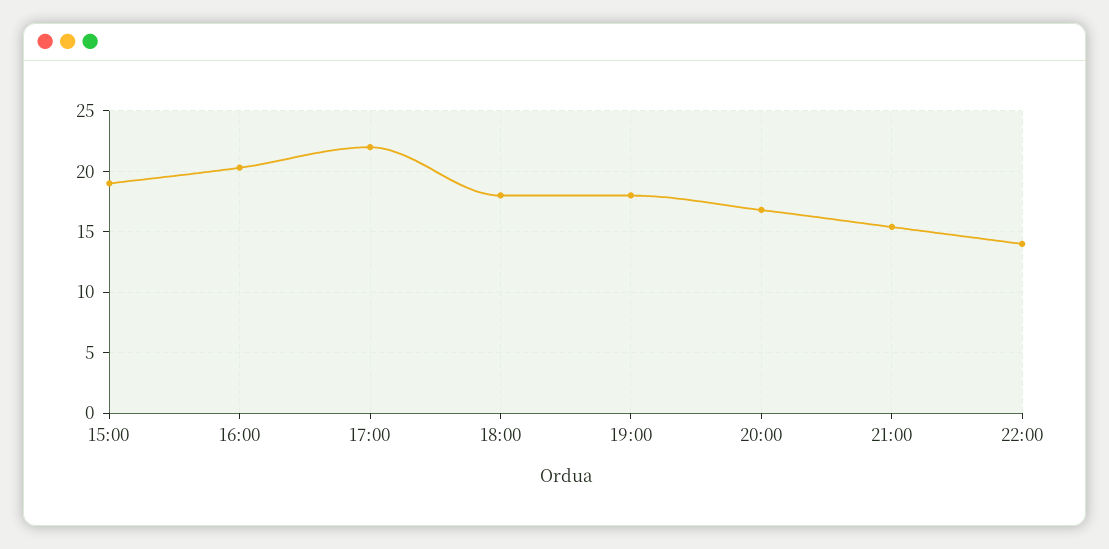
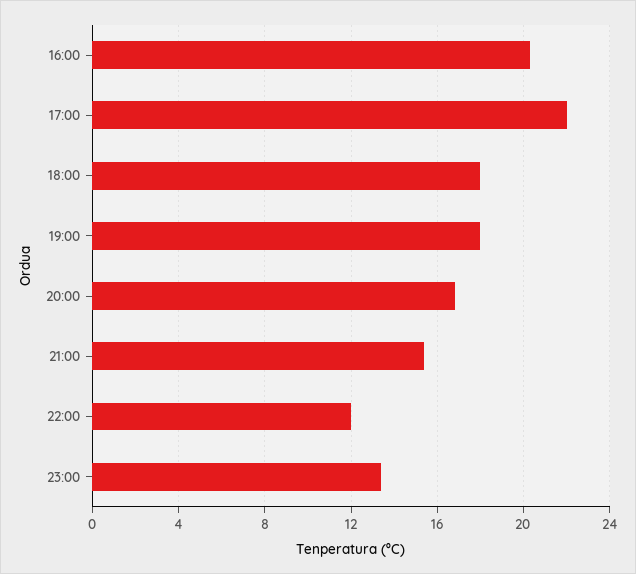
15:00: 19 -> none
22:00: 14 -> 12
23:00: none -> 13.5

